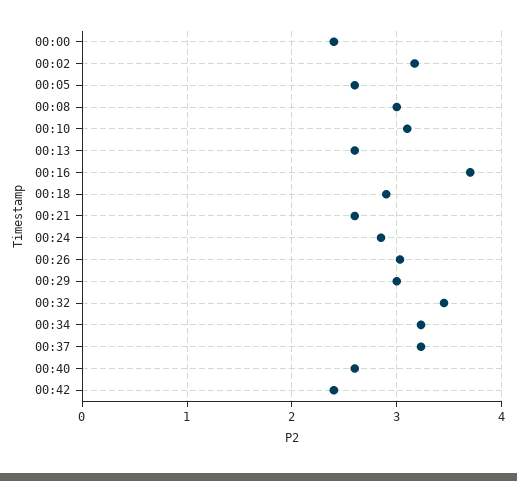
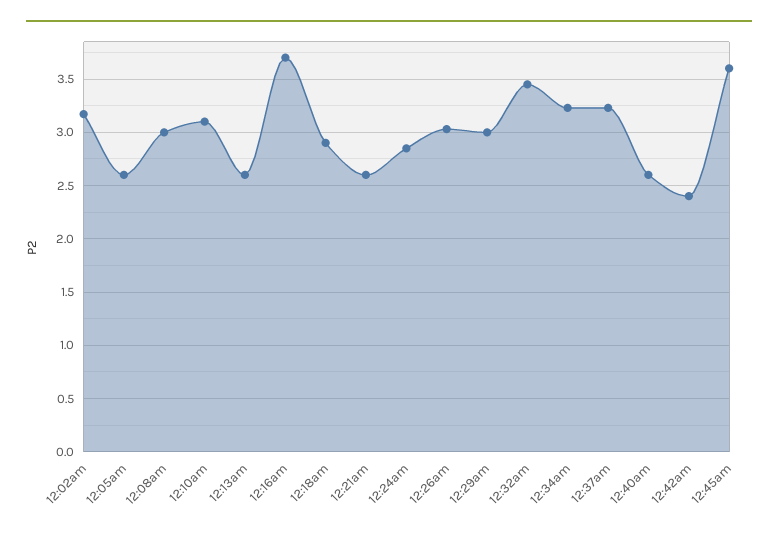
00:00: 2.4 -> none
12:45am: none -> 3.6

